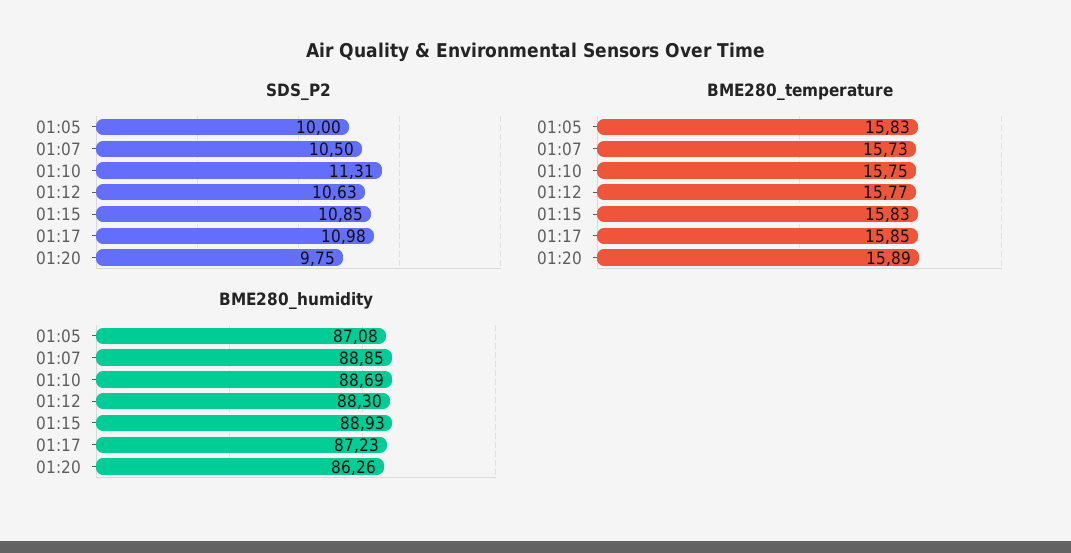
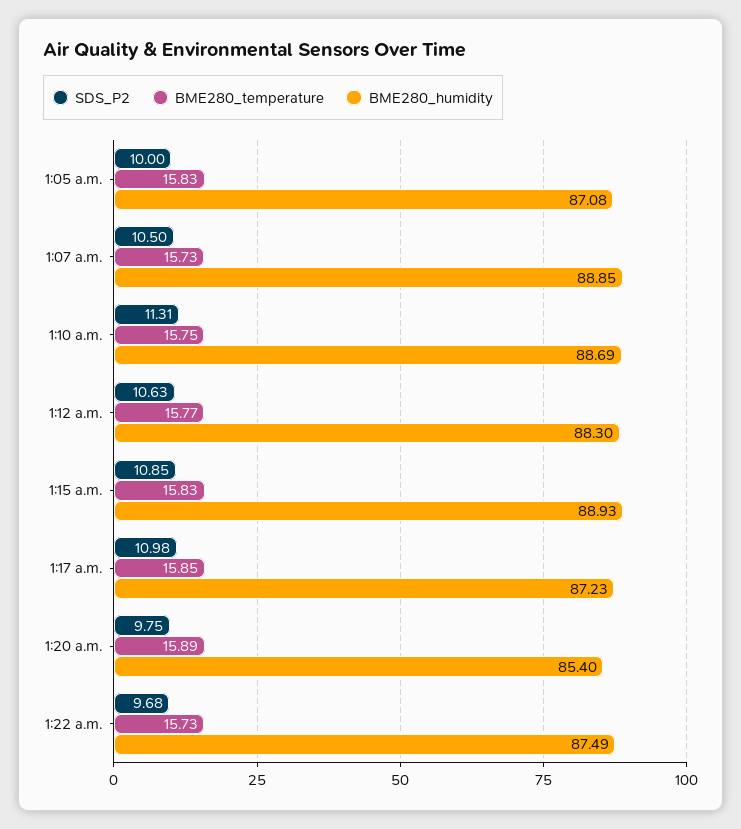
BME280_humidity, 01:20: 86.26 -> 85.4
SDS_P2, 1:22 a.m.: none -> 9.68
BME280_temperature, 1:22 a.m.: none -> 15.73
BME280_humidity, 1:22 a.m.: none -> 87.49

